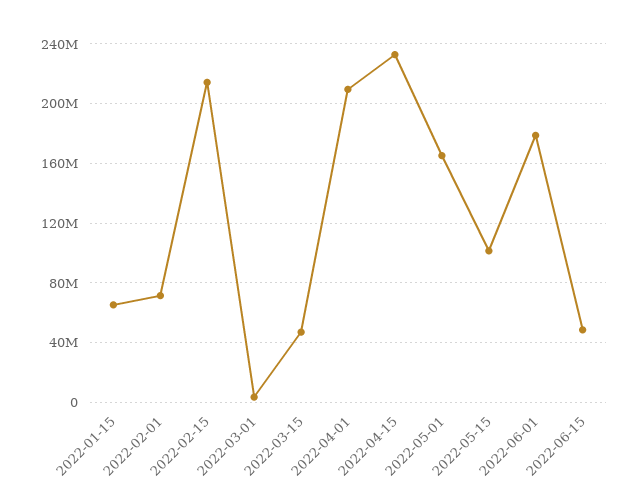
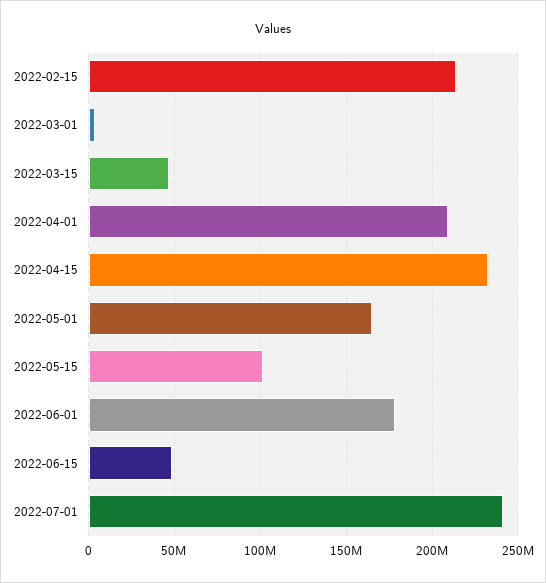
2022-01-15: 65000000 -> none
2022-02-01: 70000000 -> none
2022-07-01: none -> 240000000

